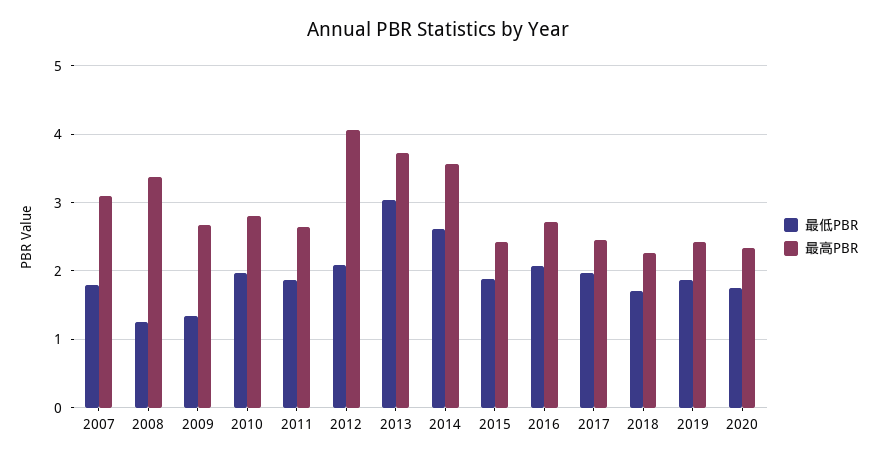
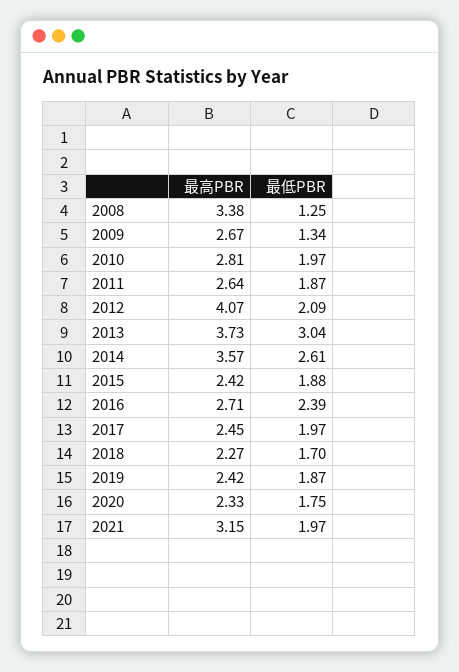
最低PBR, 2007: 1.8 -> none
最高PBR, 2007: 3.1 -> none
最低PBR, 2016: 2.1 -> 2.39
最高PBR, 2021: none -> 3.15
最低PBR, 2021: none -> 1.97

